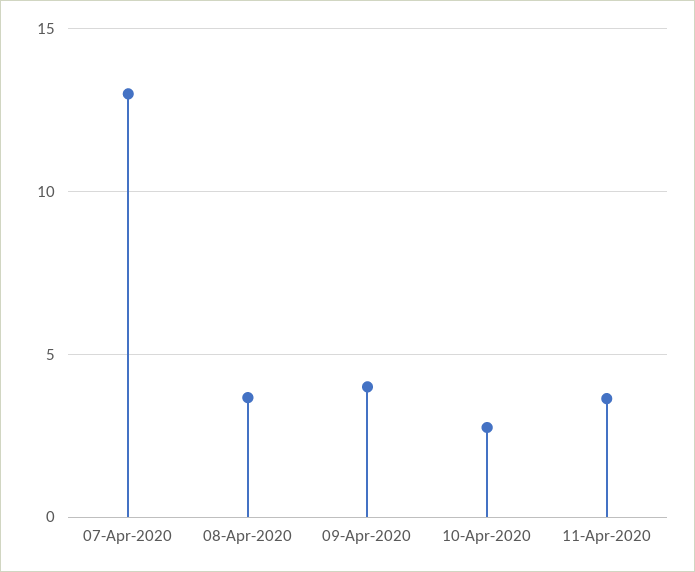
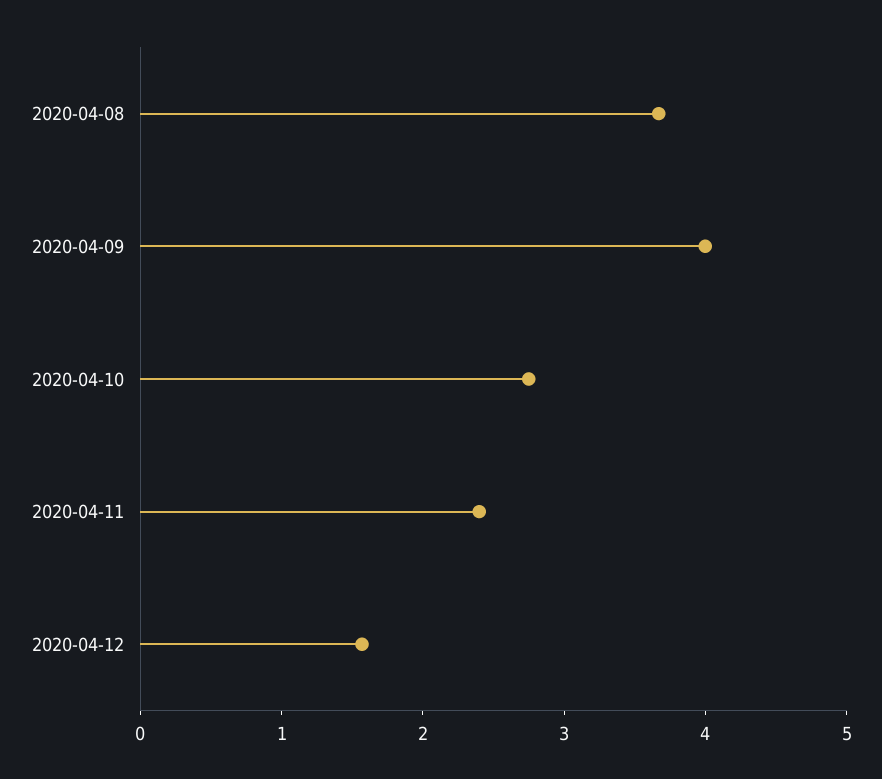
07-Apr-2020: 13 -> none
11-Apr-2020: 3.5 -> 2.4
2020-04-12: none -> 1.6

